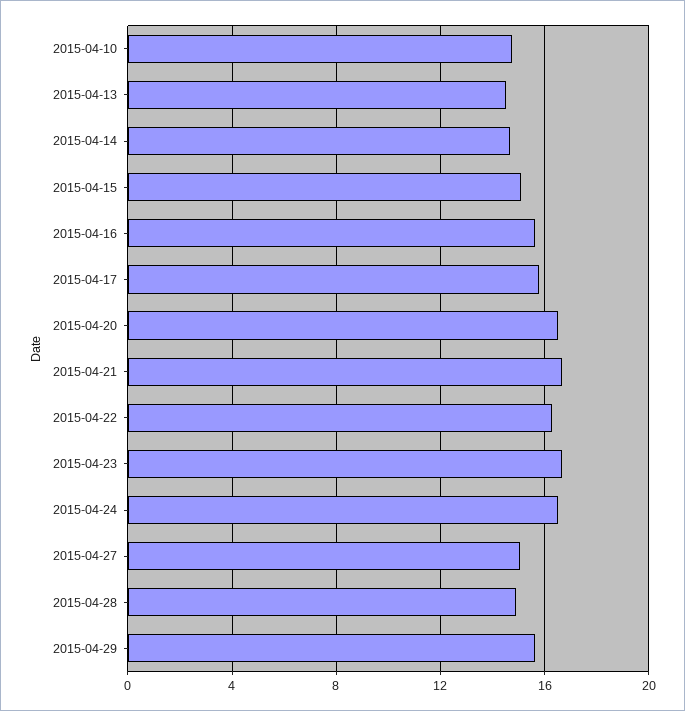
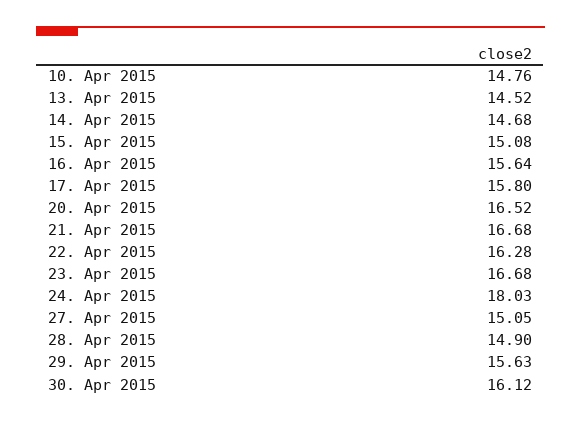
2015-04-24: 16.5 -> 18.03
30. Apr 2015: none -> 16.12

